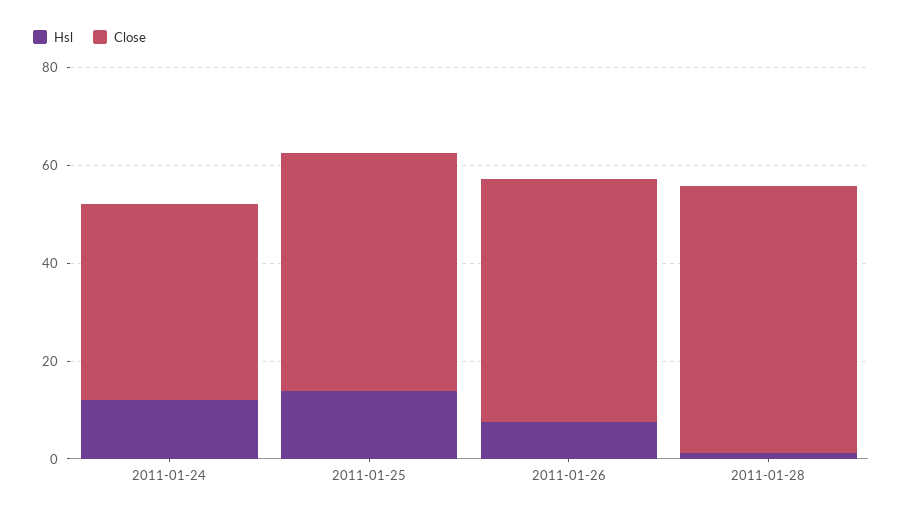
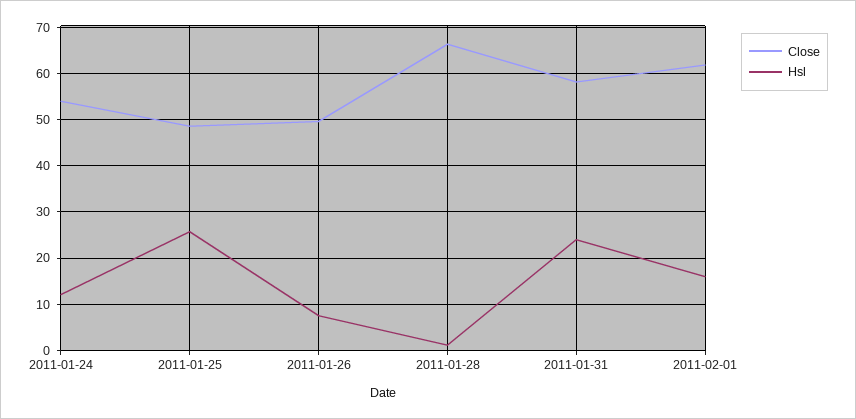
Close, 2011-01-24: 40 -> 54
Hsl, 2011-01-25: 15 -> 26
Close, 2011-01-28: 55 -> 66
Close, 2011-01-31: none -> 58
Hsl, 2011-01-31: none -> 24
Close, 2011-02-01: none -> 62
Hsl, 2011-02-01: none -> 16

